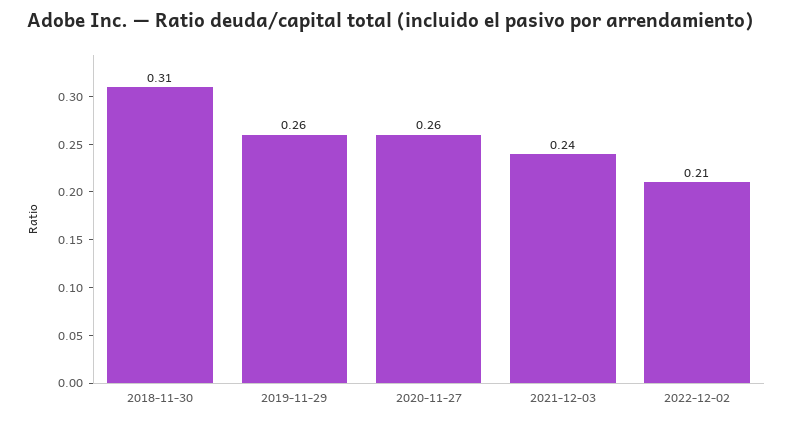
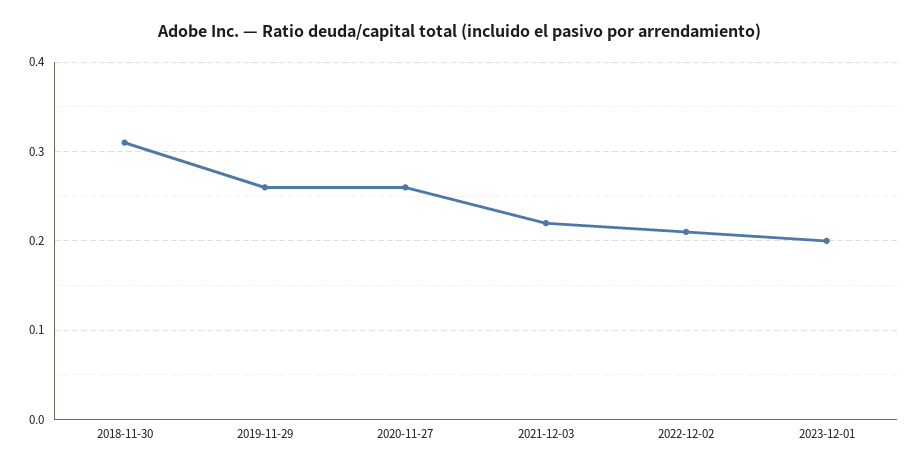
2021-12-03: 0.24 -> 0.22
2023-12-01: none -> 0.2

